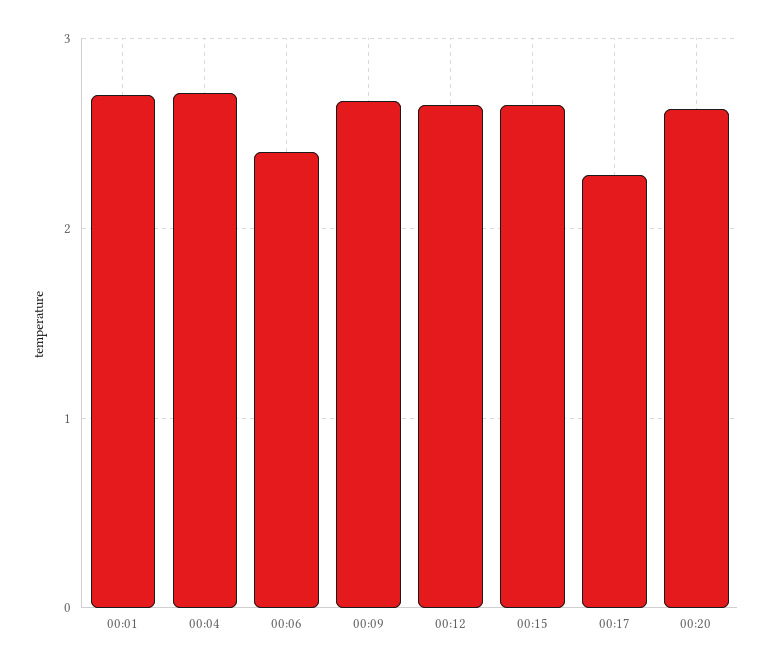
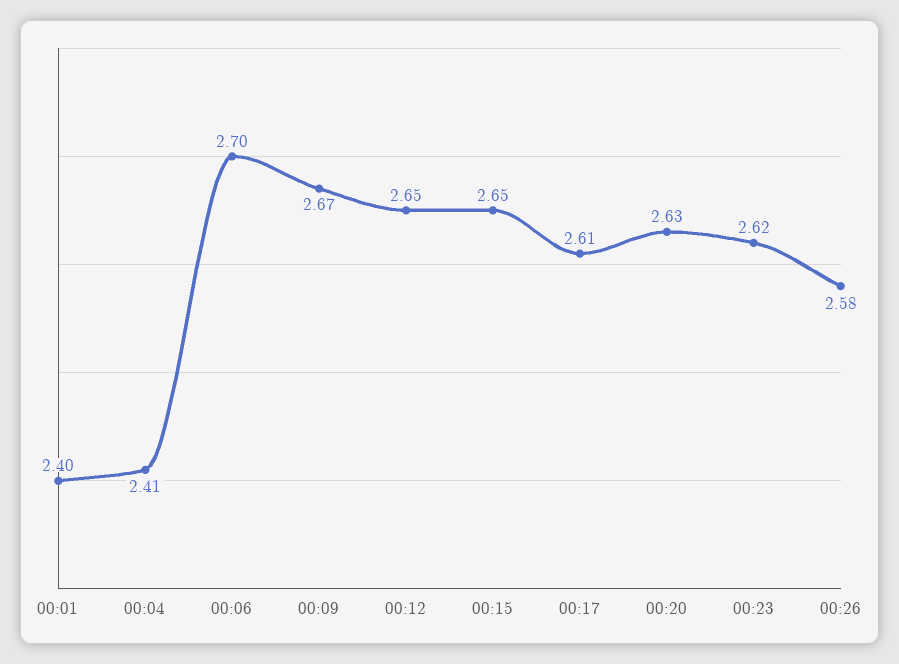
00:01: 2.7 -> 2.4
00:04: 2.7 -> 2.41
00:06: 2.4 -> 2.7
00:17: 2.3 -> 2.61
00:23: none -> 2.62
00:26: none -> 2.58

